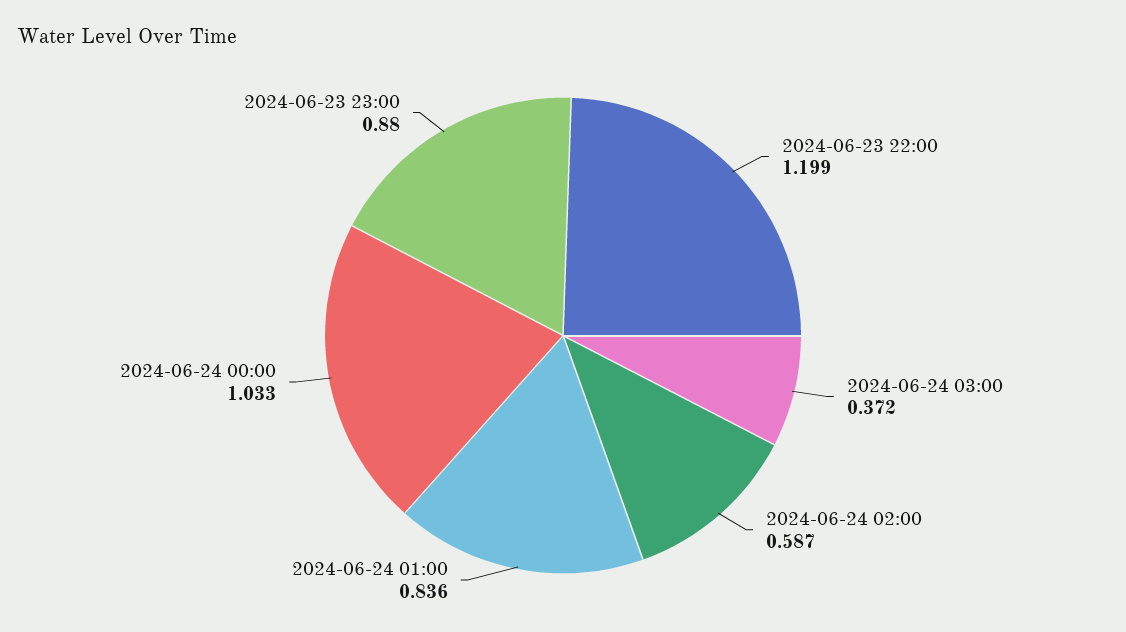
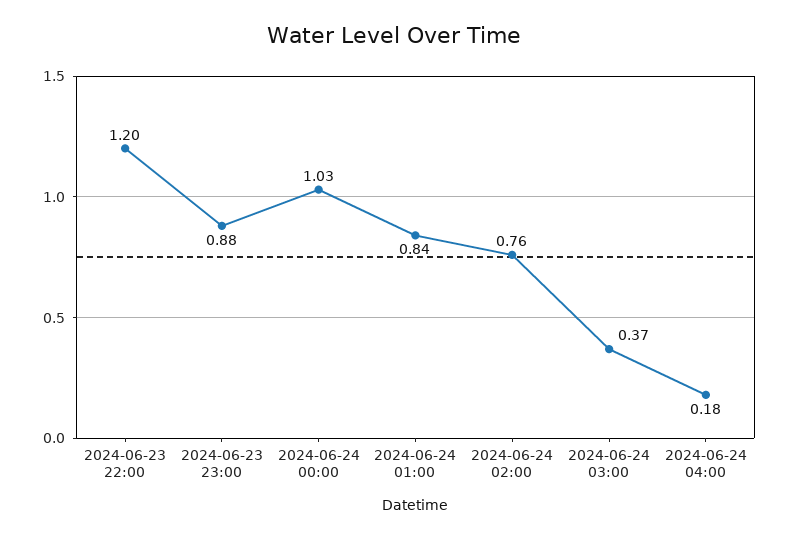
2024-06-24 02:00: 0.587 -> 0.76
2024-06-24 04:00: none -> 0.18

